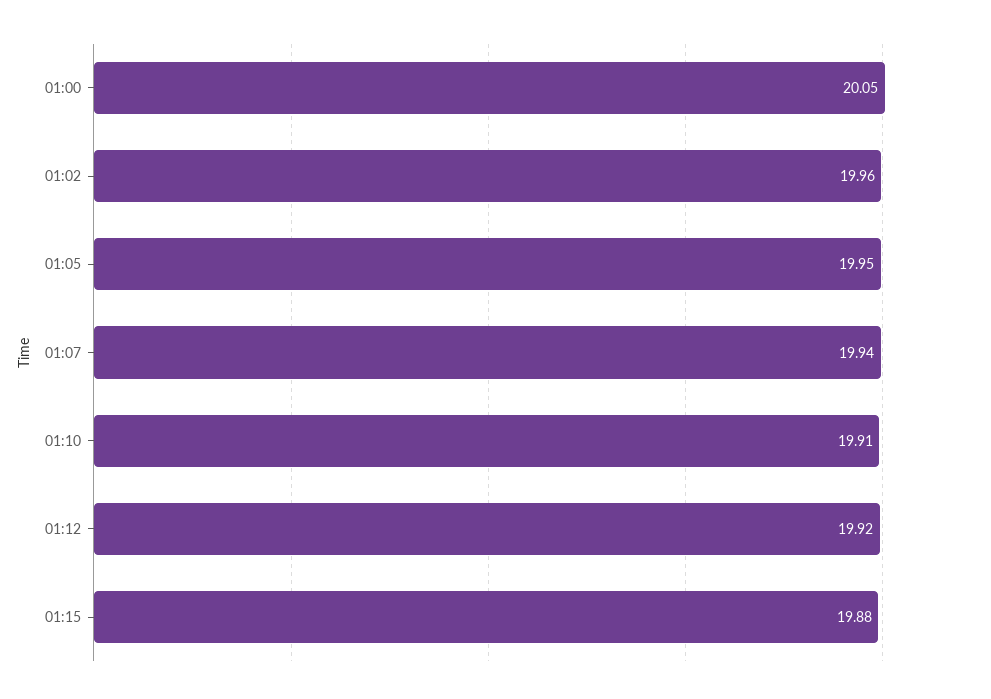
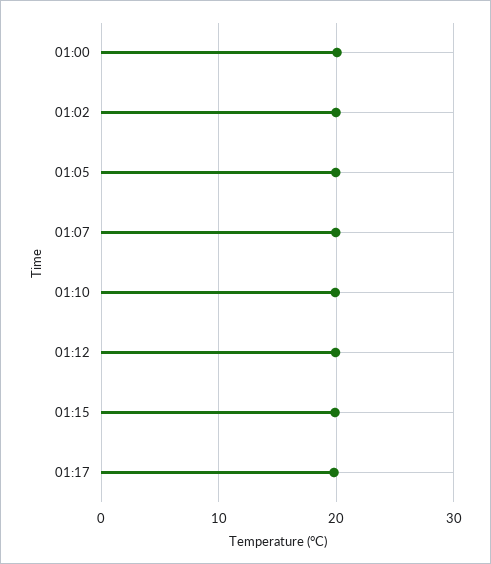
01:17: none -> 20

